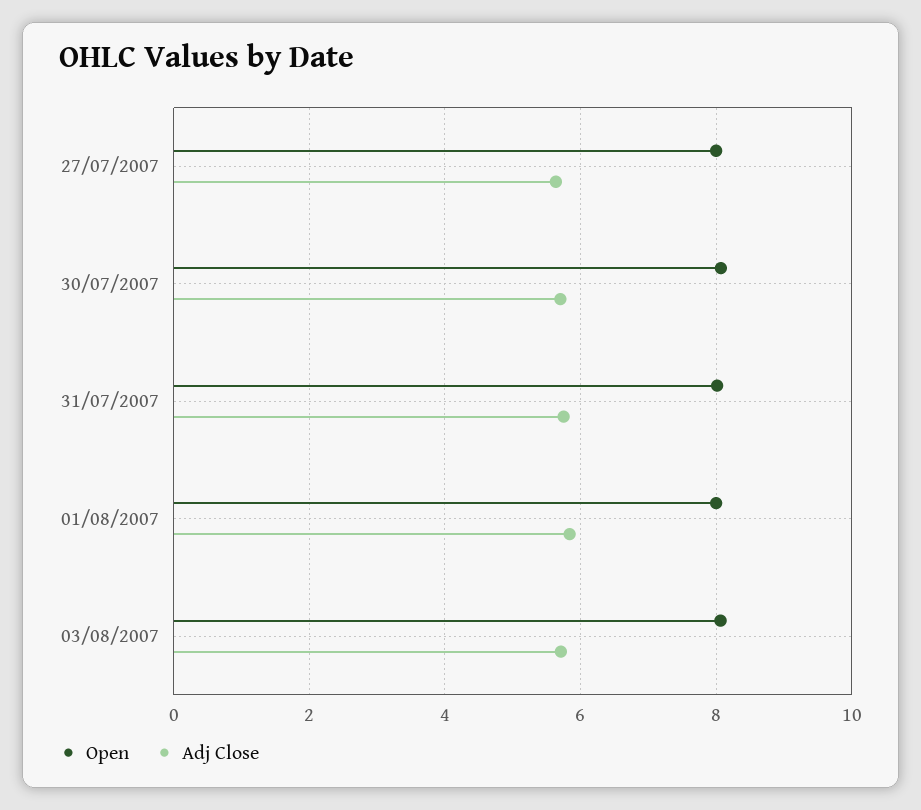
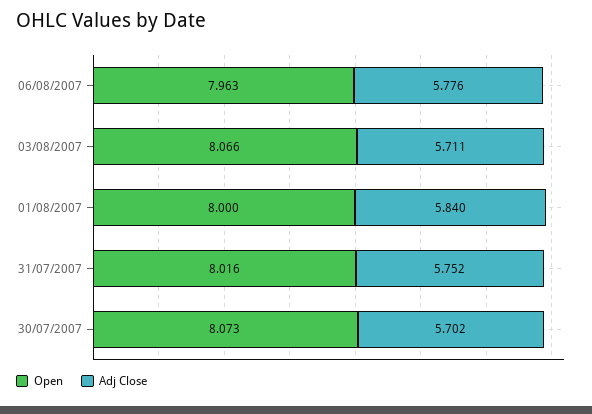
Open, 27/07/2007: 8 -> none
Adj Close, 27/07/2007: 5.6 -> none
Open, 06/08/2007: none -> 7.963
Adj Close, 06/08/2007: none -> 5.776

